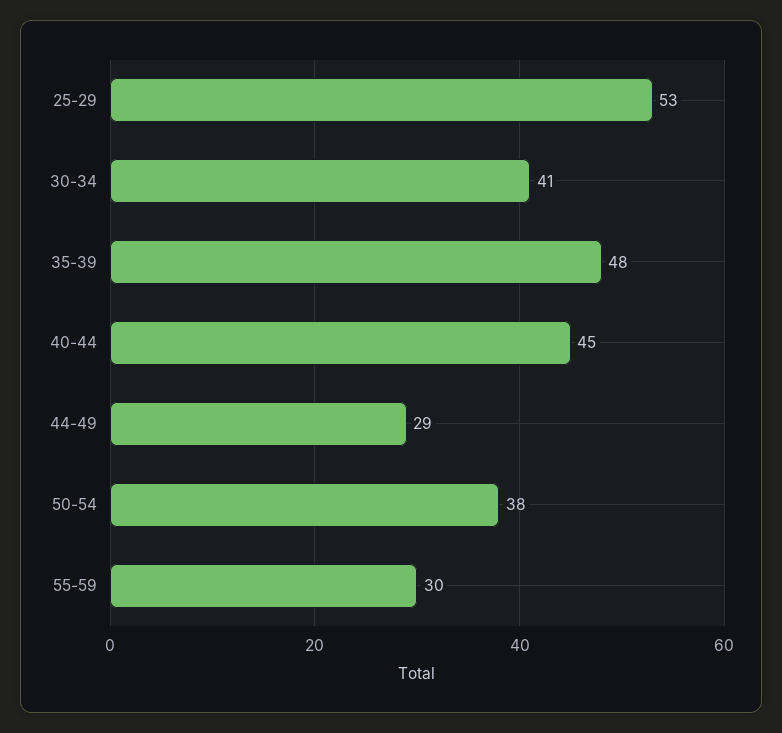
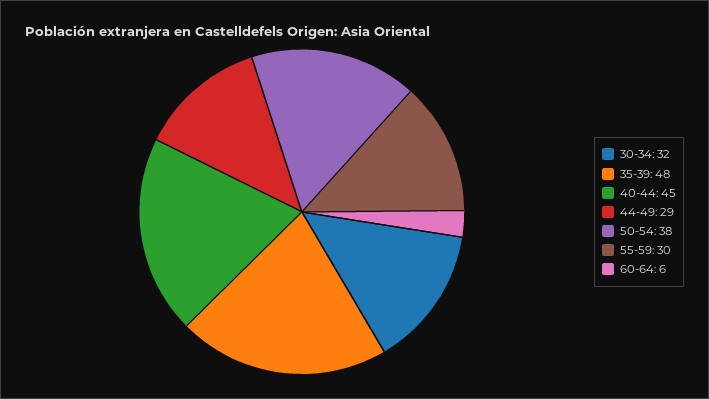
25-29: 53 -> none
30-34: 41 -> 32
60-64: none -> 6

